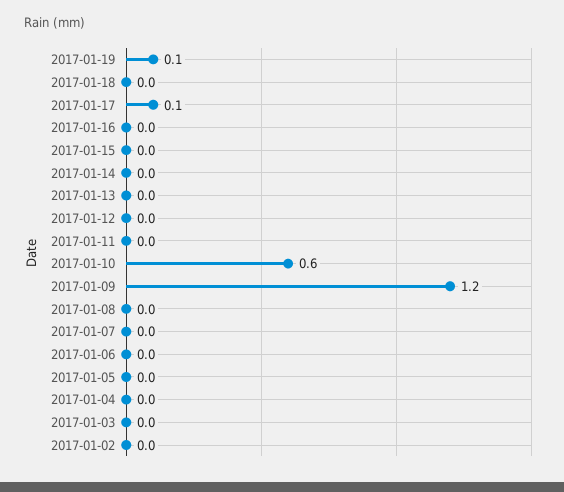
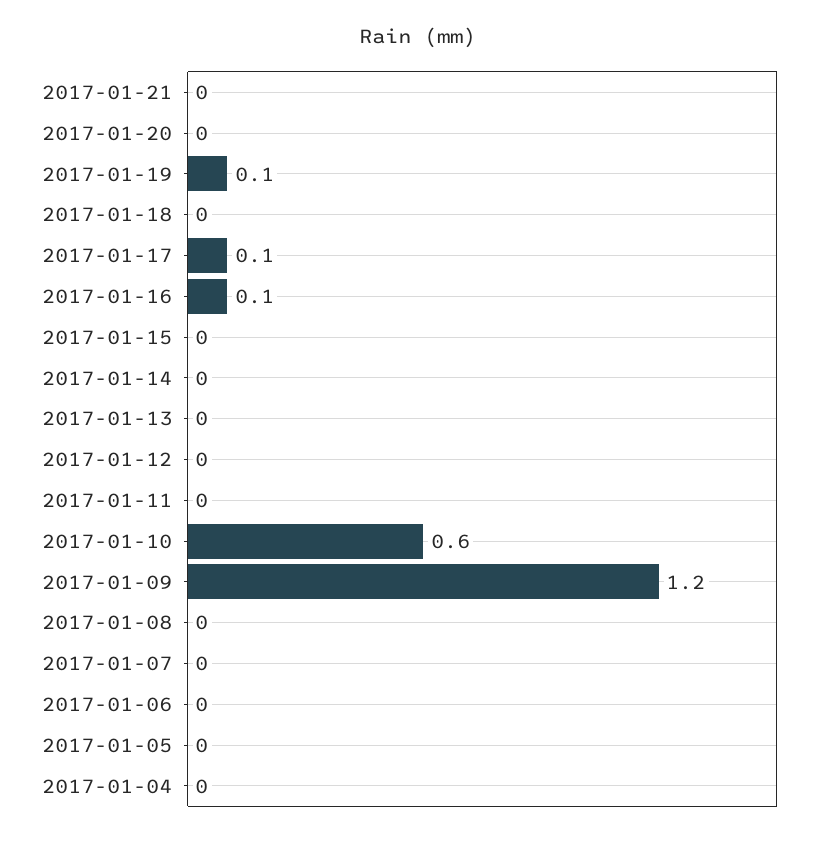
2017-01-16: 0 -> 0.1
2017-01-03: 0 -> none
2017-01-02: 0 -> none
2017-01-21: none -> 0
2017-01-20: none -> 0

